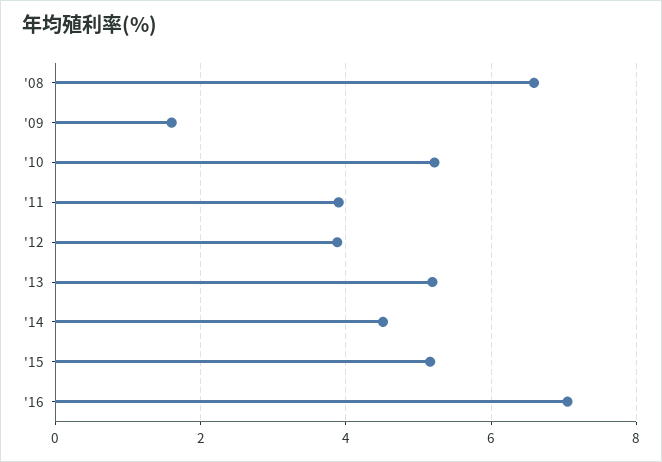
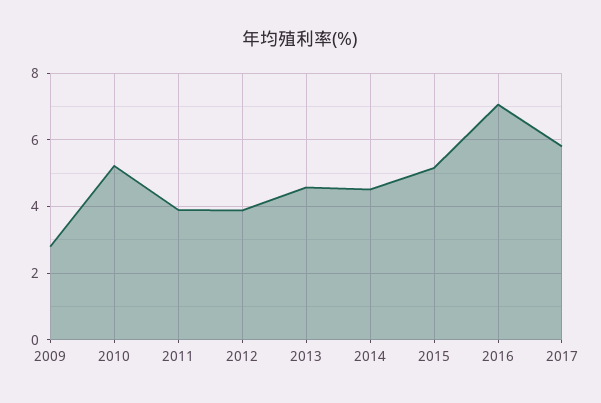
'08: 6.6 -> none
'09: 1.6 -> 2.8
'13: 5.2 -> 4.6
2017: none -> 5.8

